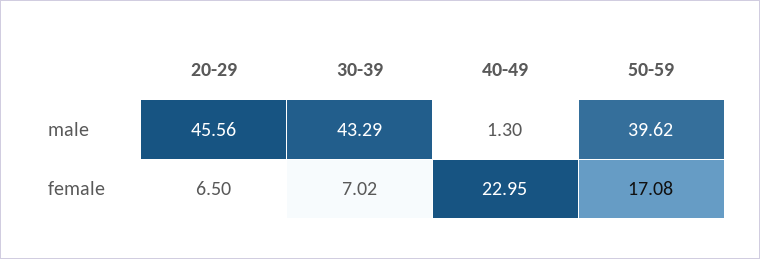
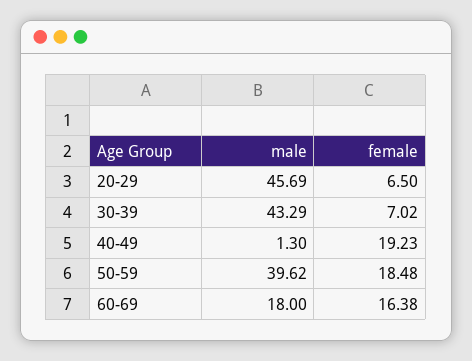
20-29, male: 45.56 -> 45.69
40-49, female: 22.95 -> 19.23
50-59, female: 17.08 -> 18.48
60-69, male: none -> 18
60-69, female: none -> 16.38

